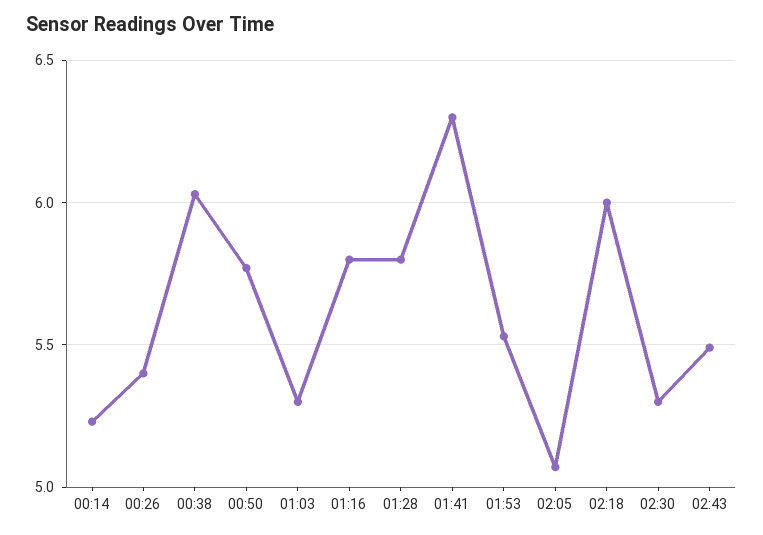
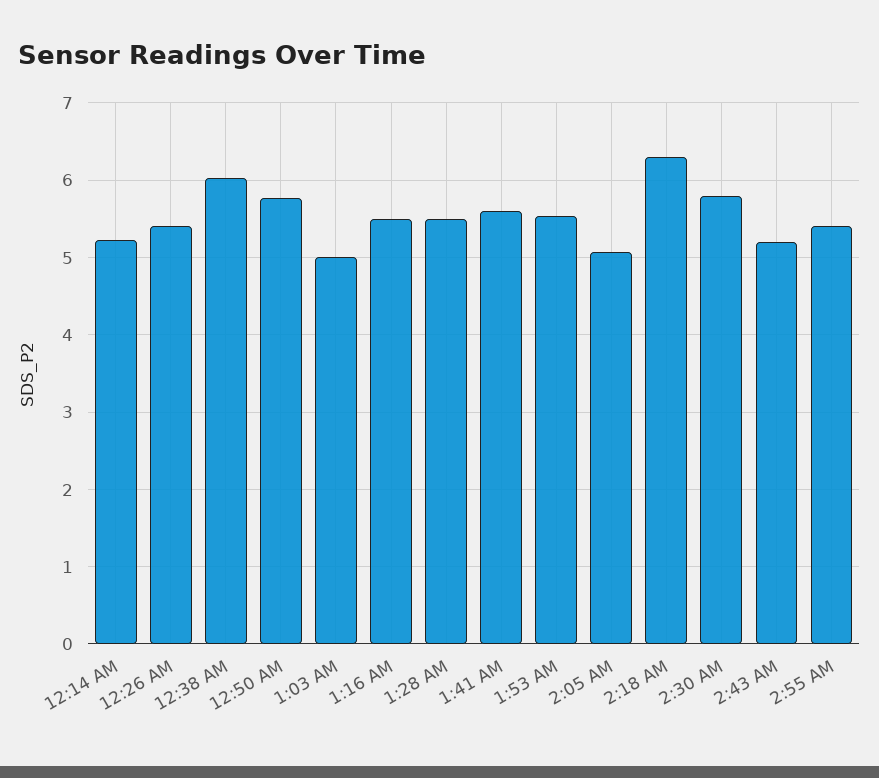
01:03: 5.3 -> 5
01:16: 5.8 -> 5.5
01:28: 5.8 -> 5.5
01:41: 6.3 -> 5.6
02:18: 6 -> 6.3
02:30: 5.3 -> 5.8
02:43: 5.5 -> 5.2
2:55 AM: none -> 5.4

